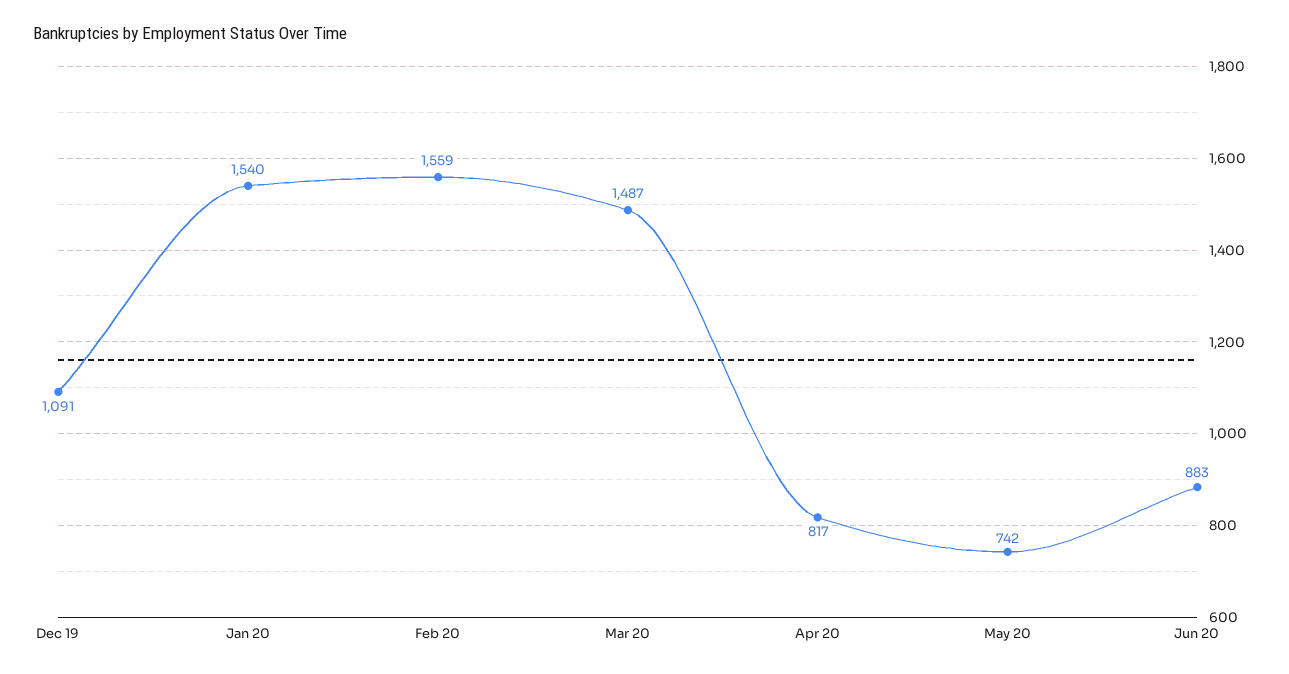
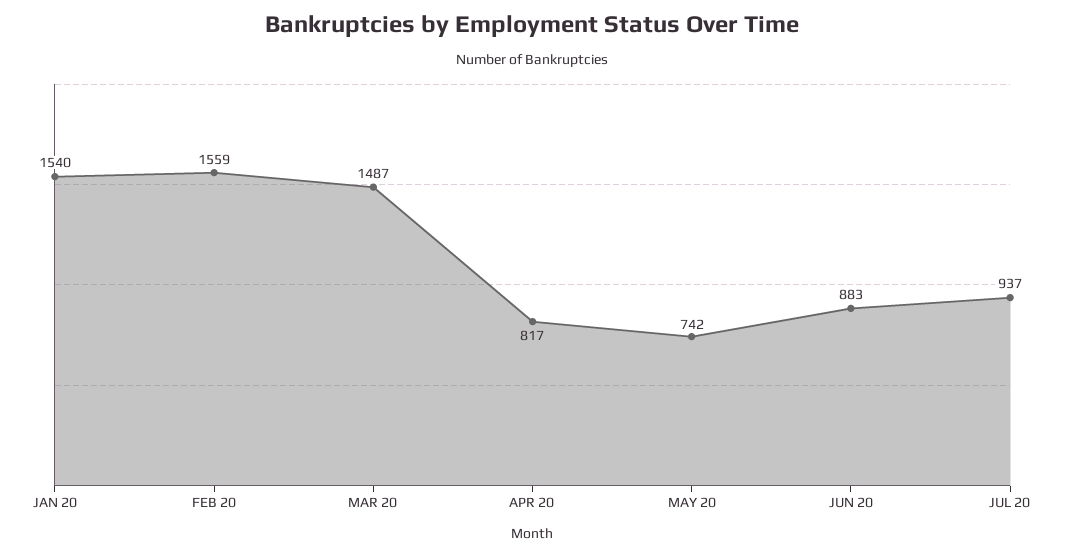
Dec 19: 1091 -> none
JUL 20: none -> 937

